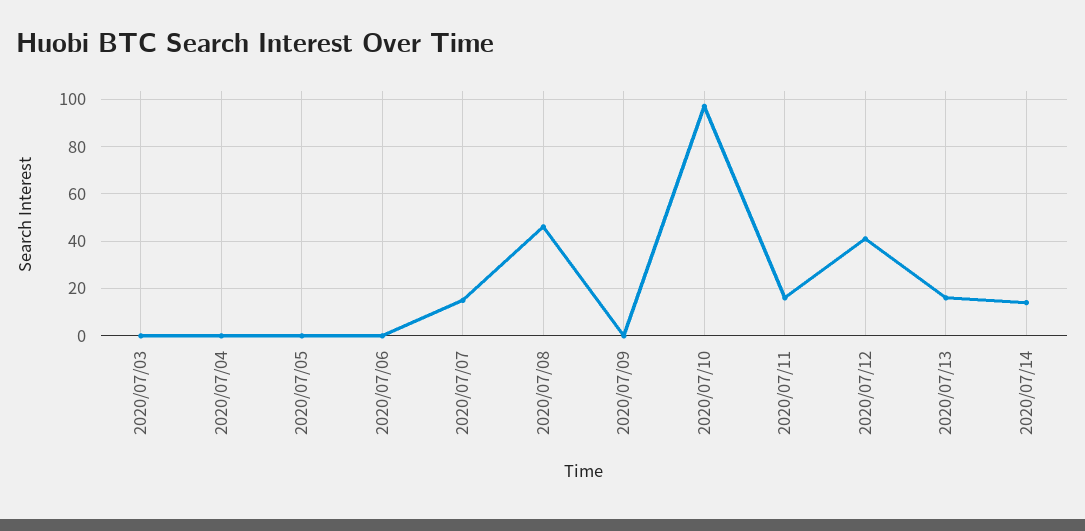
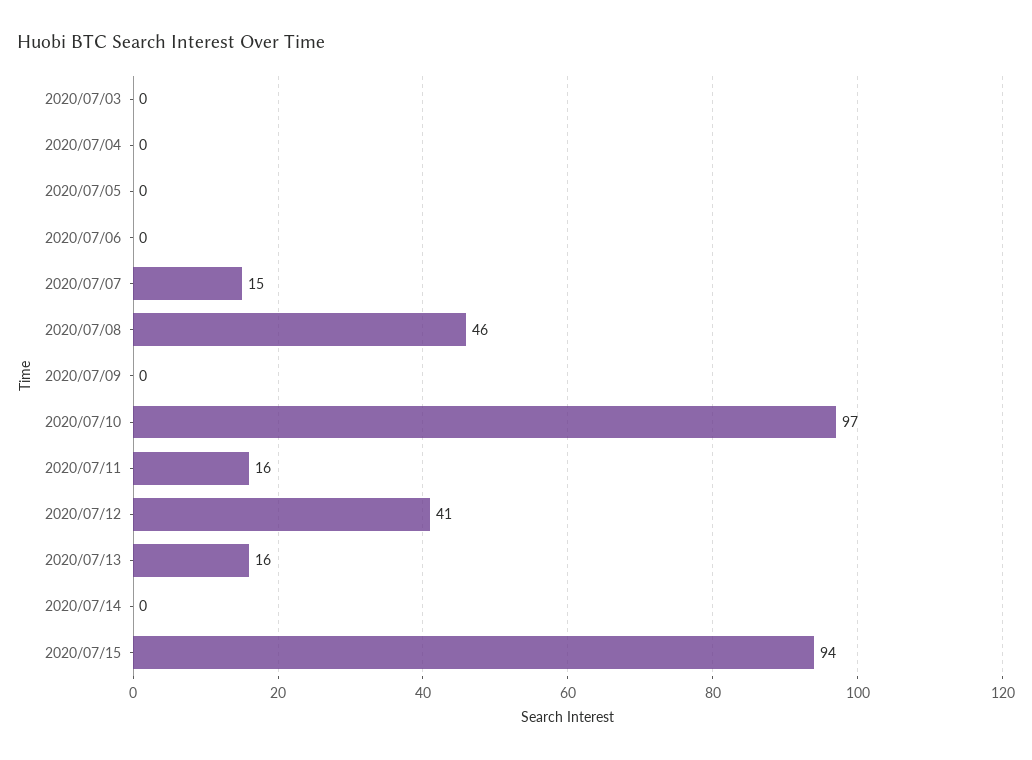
2020/07/14: 15 -> 0
2020/07/15: none -> 94

